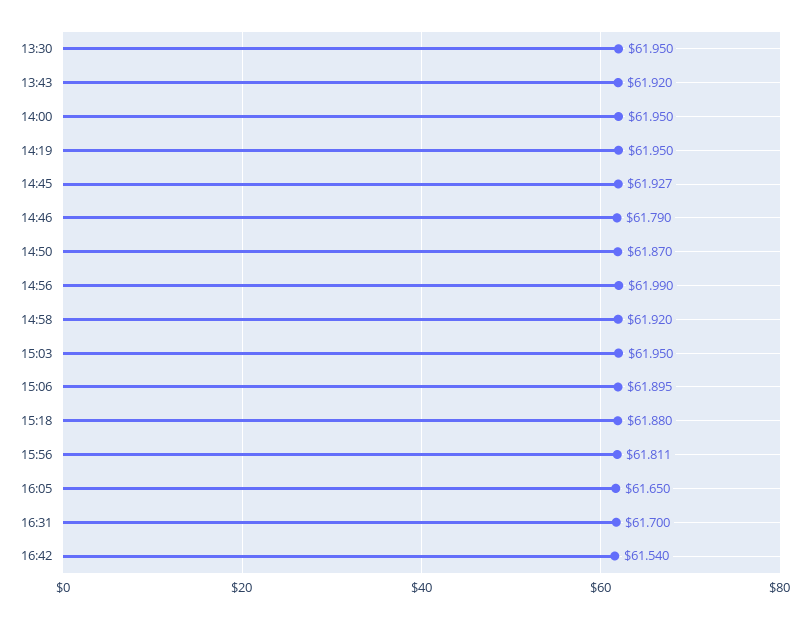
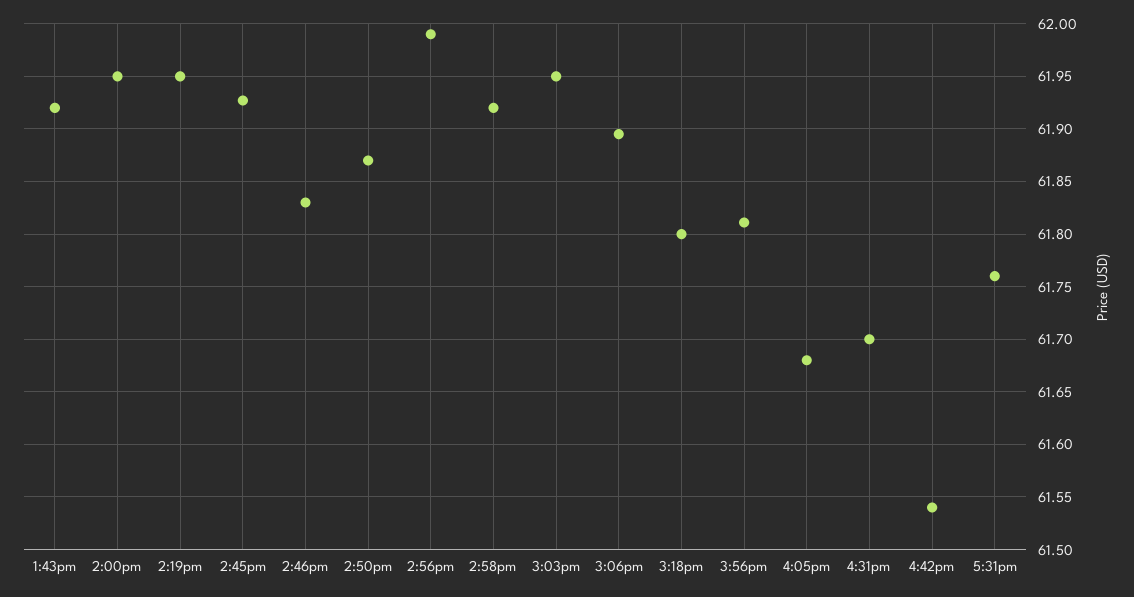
13:30: 61.95 -> none
14:46: 61.79 -> 61.83
15:18: 61.88 -> 61.8
16:05: 61.65 -> 61.68
5:31pm: none -> 61.76

